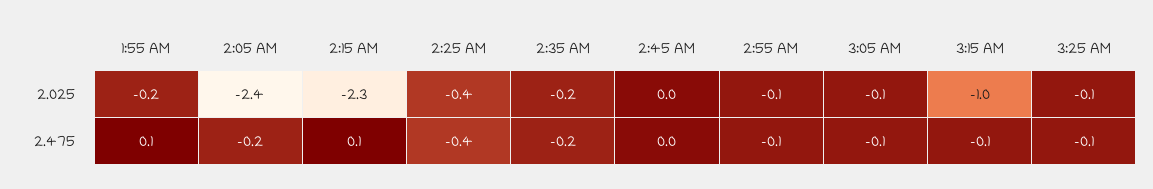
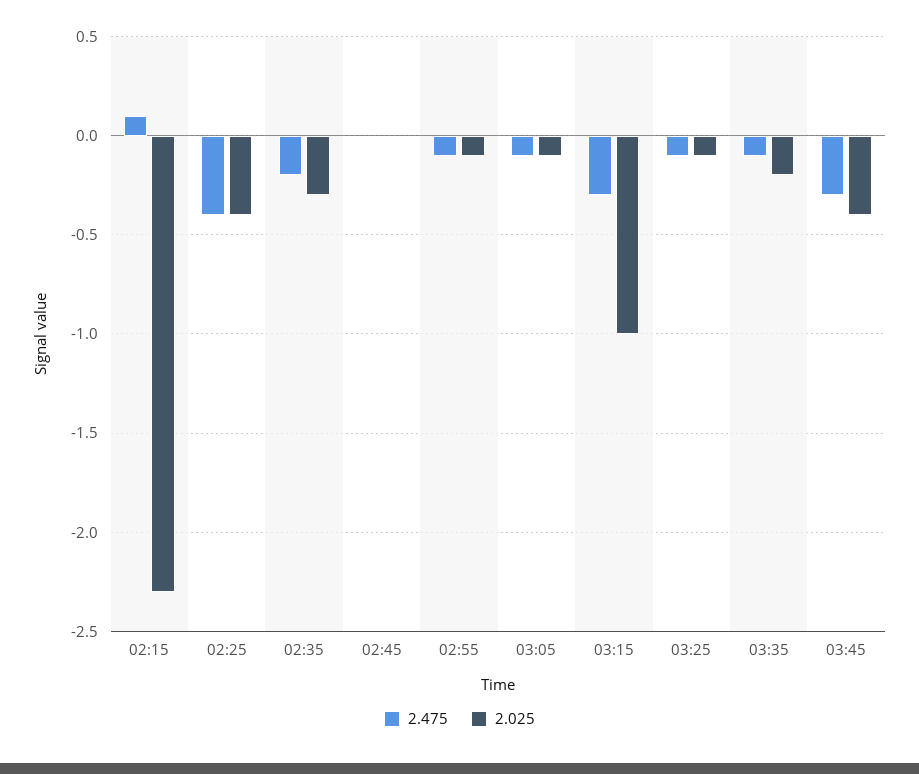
2.025, 1:55 AM: -0.2 -> none
2.025, 2:05 AM: -2.4 -> none
2.025, 2:35 AM: -0.2 -> -0.3
2.475, 1:55 AM: 0.1 -> none
2.475, 2:05 AM: -0.2 -> none
2.475, 3:15 AM: -0.1 -> -0.3
2.475, 03:35: none -> -0.1
2.025, 03:35: none -> -0.2
2.475, 03:45: none -> -0.3
2.025, 03:45: none -> -0.4

